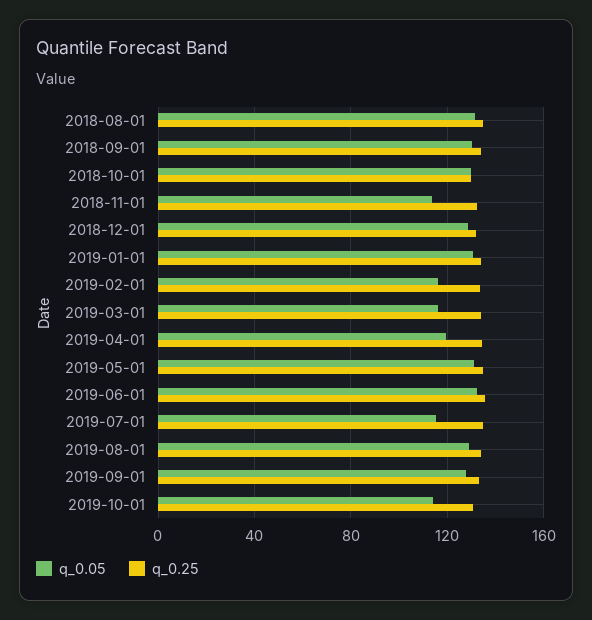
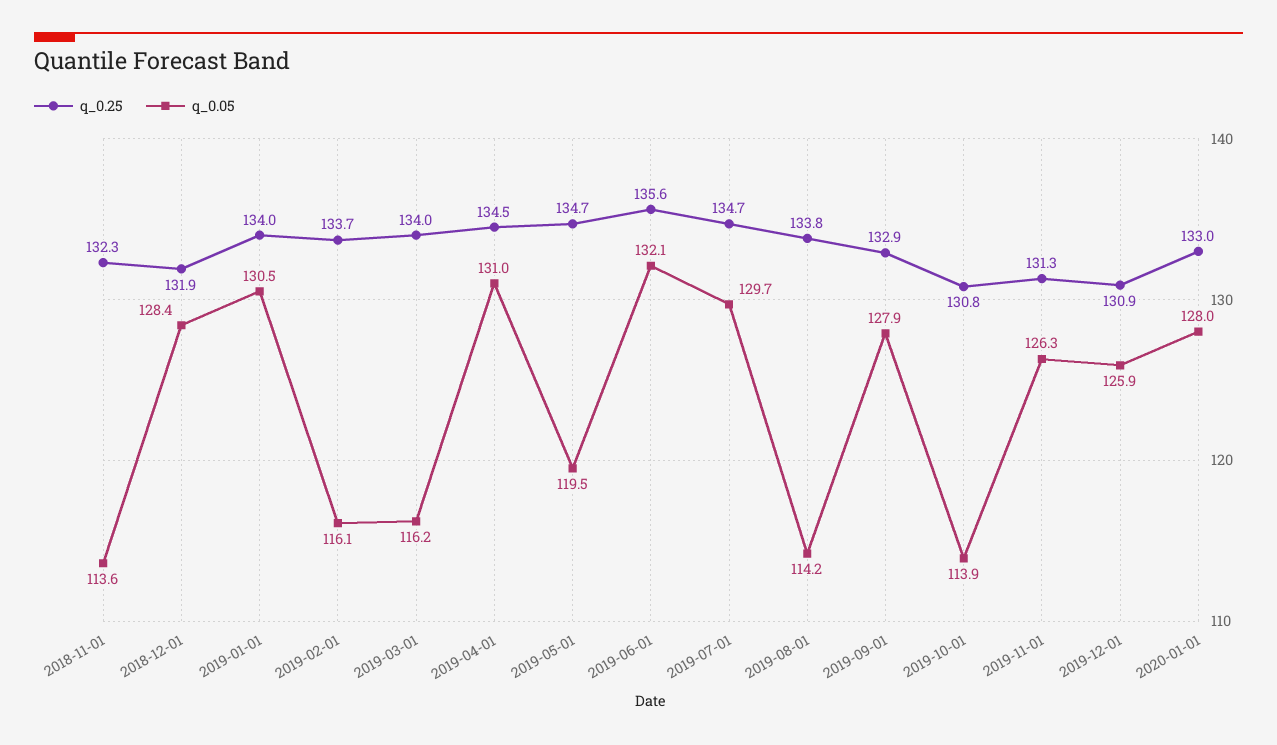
q_0.05, 2018-08-01: 130 -> none
q_0.25, 2018-08-01: 135 -> none
q_0.05, 2018-09-01: 130 -> none
q_0.25, 2018-09-01: 135 -> none
q_0.05, 2018-10-01: 130 -> none
q_0.25, 2018-10-01: 130 -> none
q_0.05, 2019-04-01: 120 -> 131
q_0.05, 2019-05-01: 130 -> 119.5
q_0.05, 2019-07-01: 115 -> 129.7
q_0.05, 2019-08-01: 130 -> 114.2
q_0.25, 2019-11-01: none -> 131.3
q_0.05, 2019-11-01: none -> 126.3
q_0.25, 2019-12-01: none -> 130.9
q_0.05, 2019-12-01: none -> 125.9
q_0.25, 2020-01-01: none -> 133
q_0.05, 2020-01-01: none -> 128

